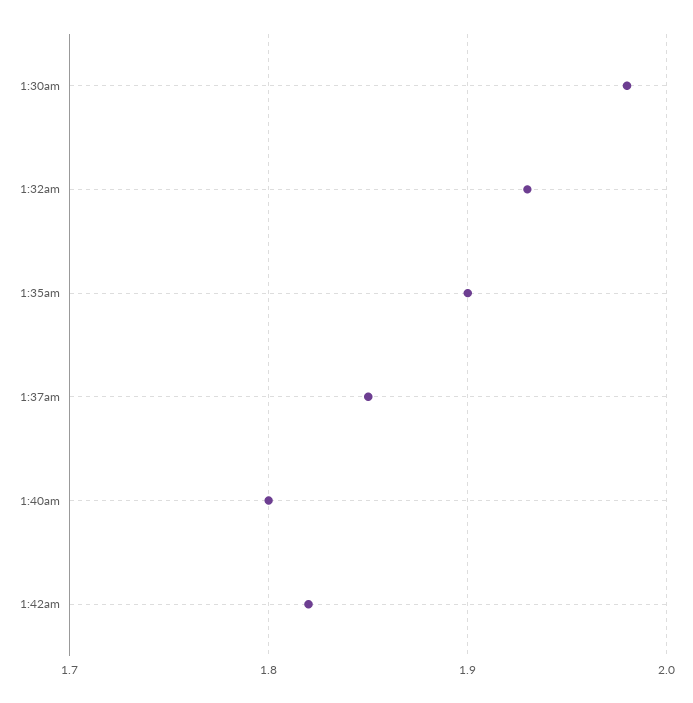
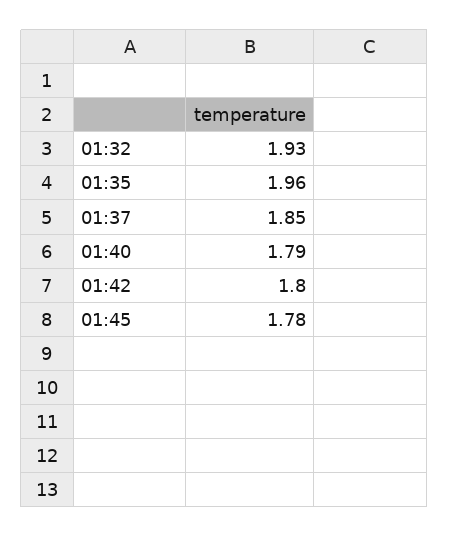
1:30am: 1.98 -> none
1:35am: 1.9 -> 1.96
1:40am: 1.8 -> 1.79
1:42am: 1.82 -> 1.8
01:45: none -> 1.78

